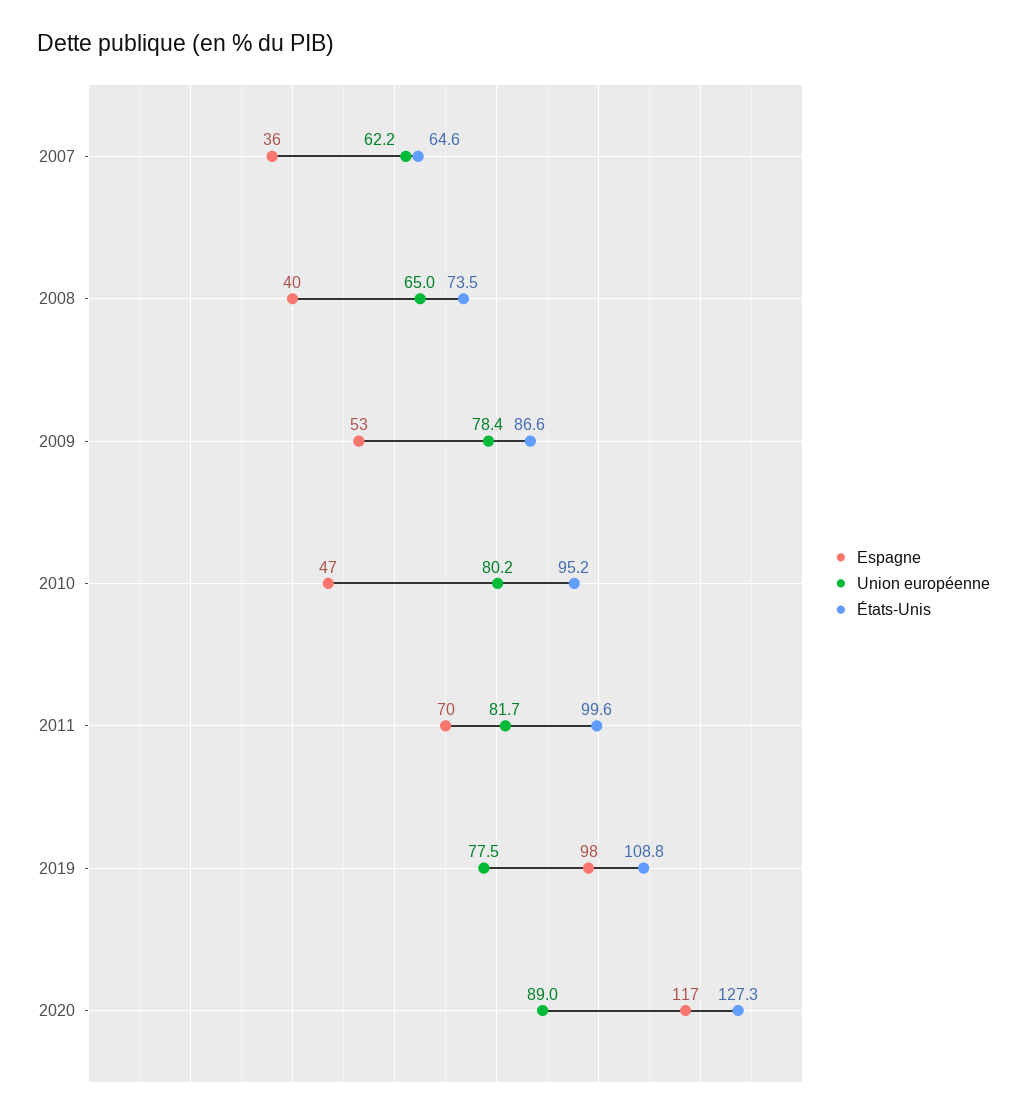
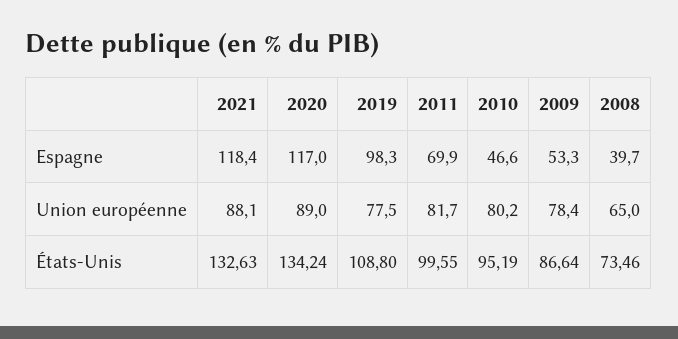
Espagne, 2007: 36 -> none
Union européenne, 2007: 62.2 -> none
États-Unis, 2007: 64.6 -> none
États-Unis, 2020: 127.3 -> 134.24
Espagne, 2021: none -> 118.4
Union européenne, 2021: none -> 88.1
États-Unis, 2021: none -> 132.63

